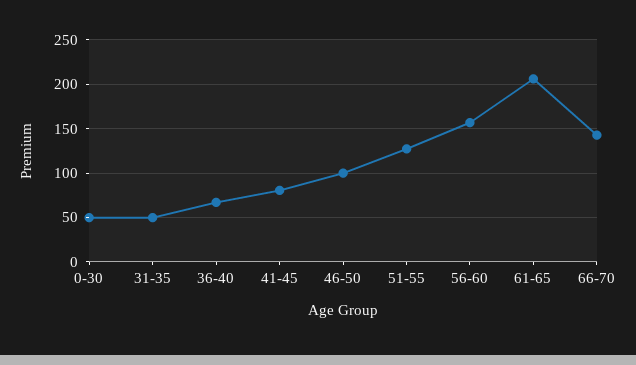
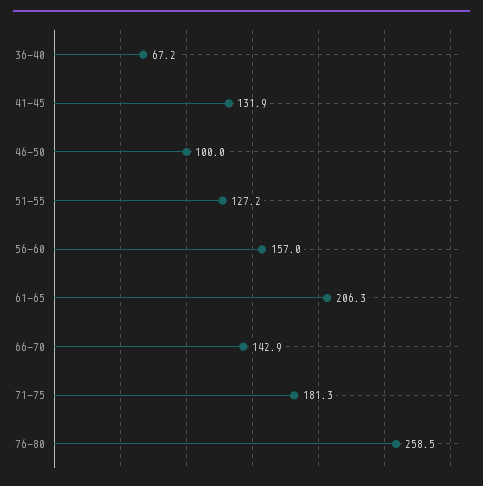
0-30: 50 -> none
31-35: 50 -> none
41-45: 80 -> 131.9
71-75: none -> 181.3
76-80: none -> 258.5

